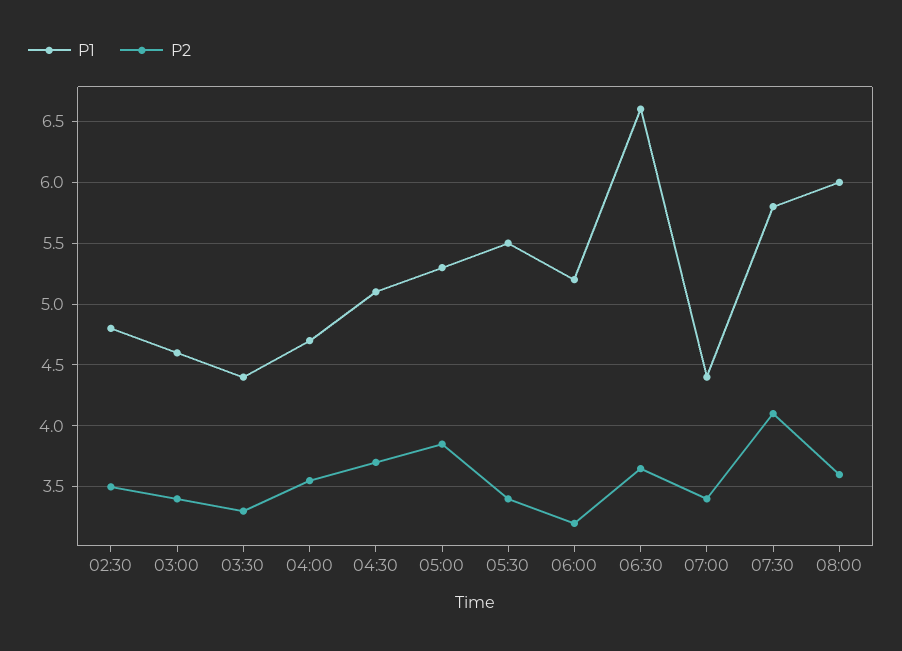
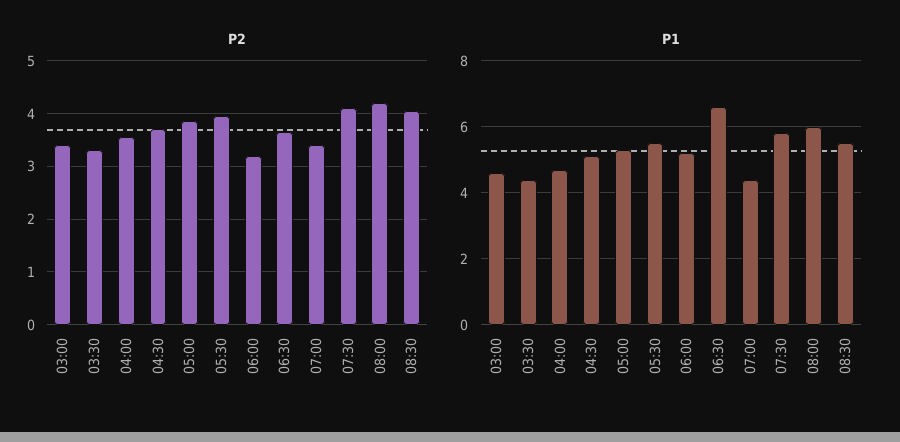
P1, 02:30: 4.8 -> none
P2, 02:30: 3.5 -> none
P2, 05:30: 3.4 -> 4
P2, 08:00: 3.6 -> 4.2
P2, 08:30: none -> 4
P1, 08:30: none -> 5.5

